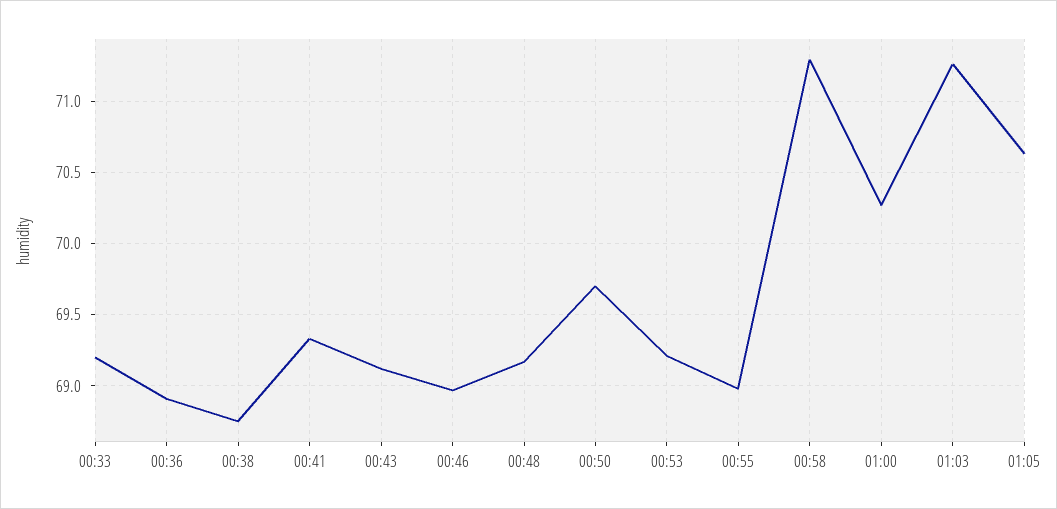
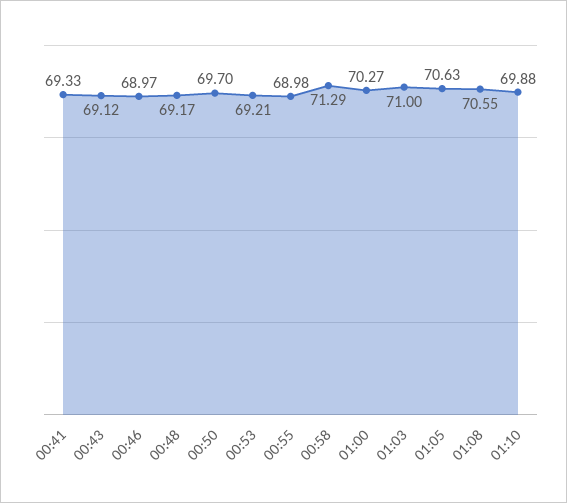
00:33: 69.2 -> none
00:36: 68.9 -> none
00:38: 68.75 -> none
01:03: 71.25 -> 71
01:08: none -> 70.55
01:10: none -> 69.88

